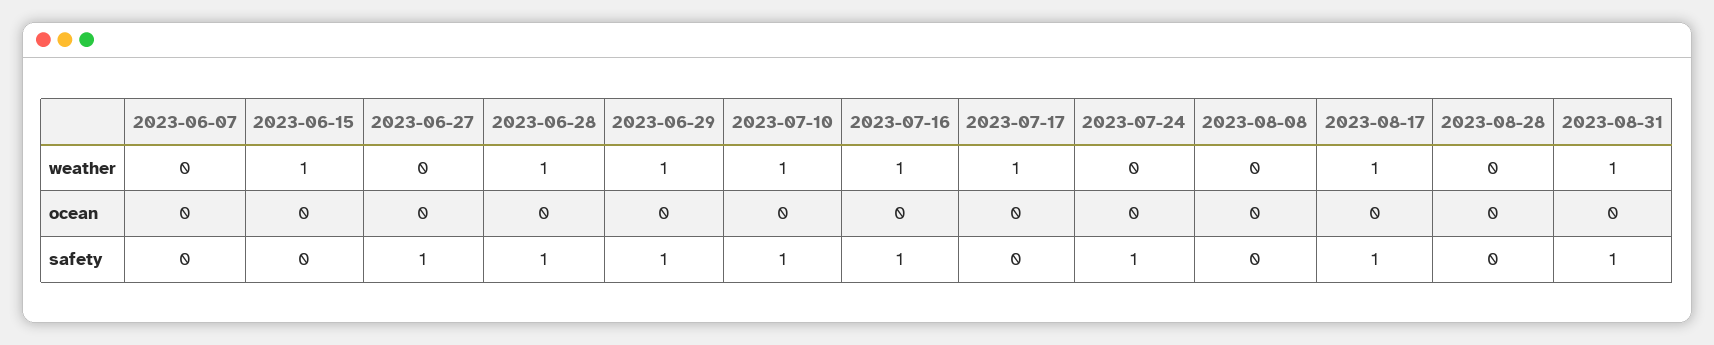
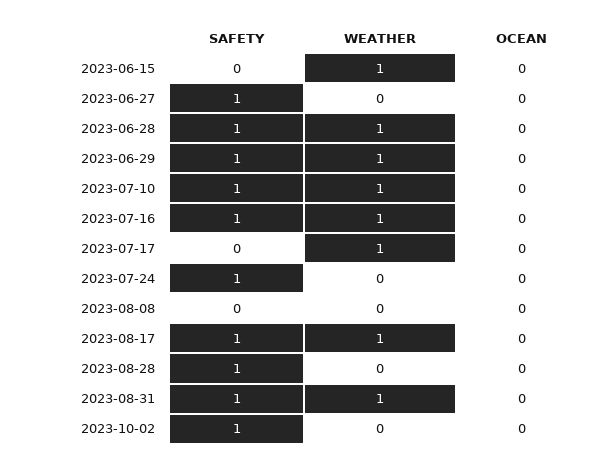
2023-06-07, weather: 0 -> none
2023-06-07, ocean: 0 -> none
2023-06-07, safety: 0 -> none
2023-08-28, safety: 0 -> 1
2023-10-02, safety: none -> 1
2023-10-02, weather: none -> 0
2023-10-02, ocean: none -> 0

